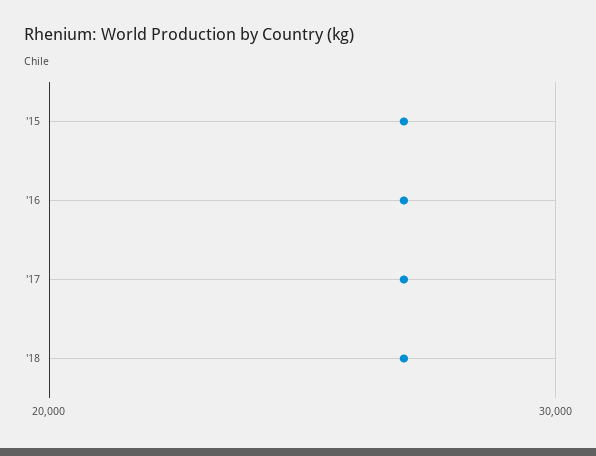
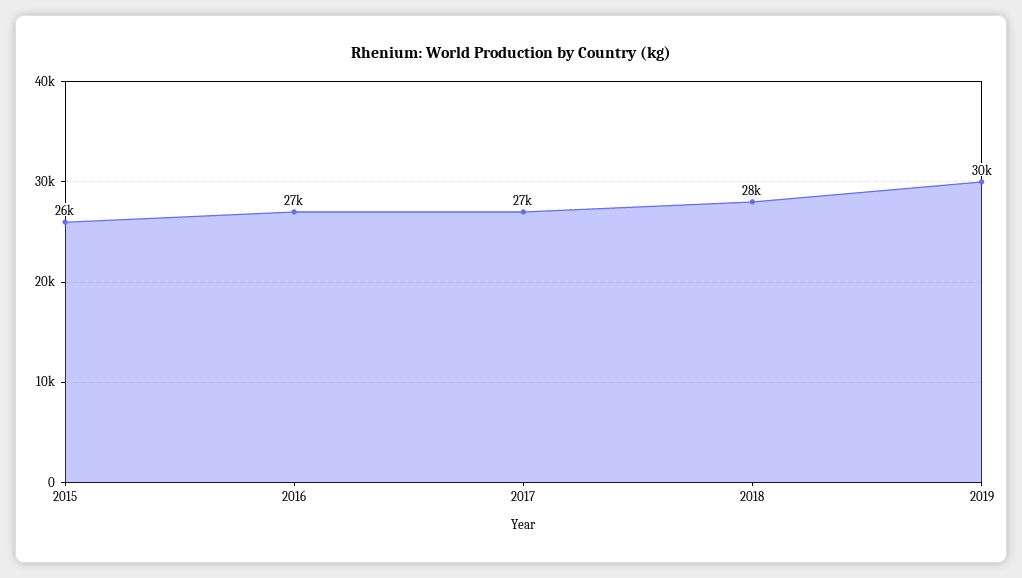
'15: 27000 -> 26000
'18: 27000 -> 28000
2019: none -> 30000

